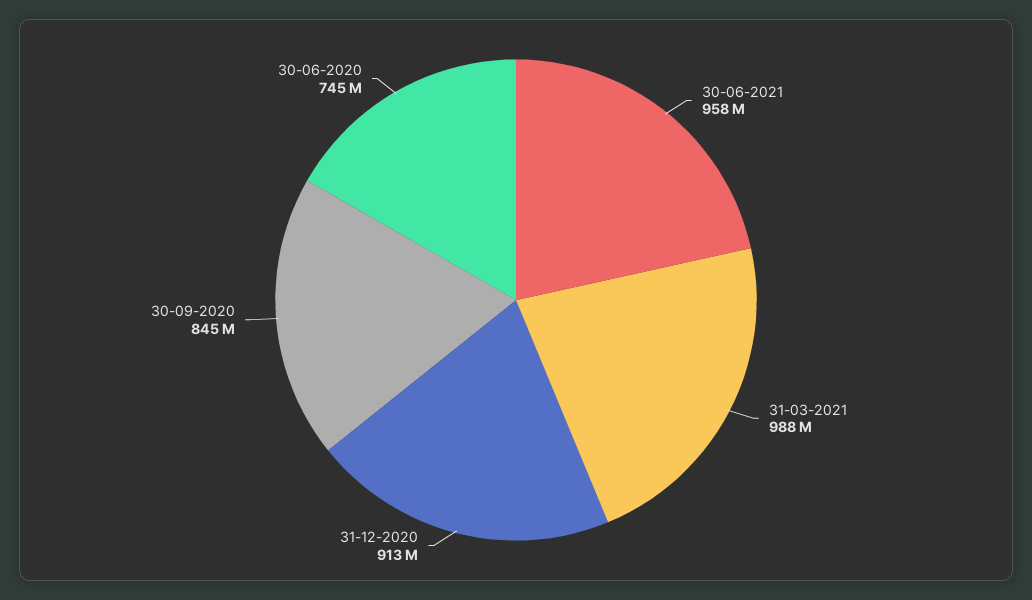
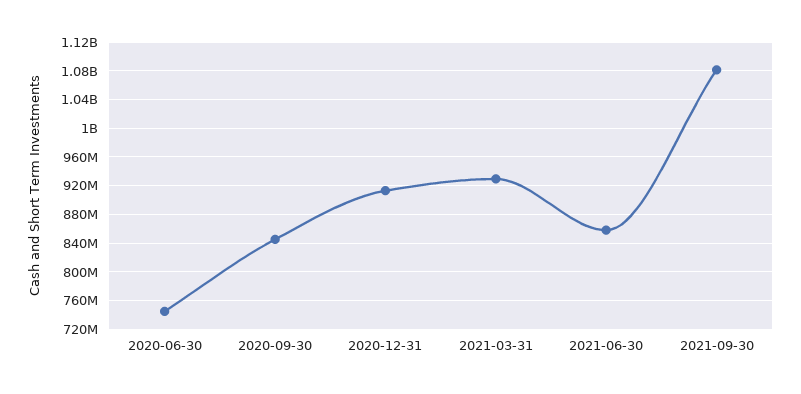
30-06-2021: 958000000 -> 860000000
31-03-2021: 988000000 -> 930000000
2021-09-30: none -> 1080000000

